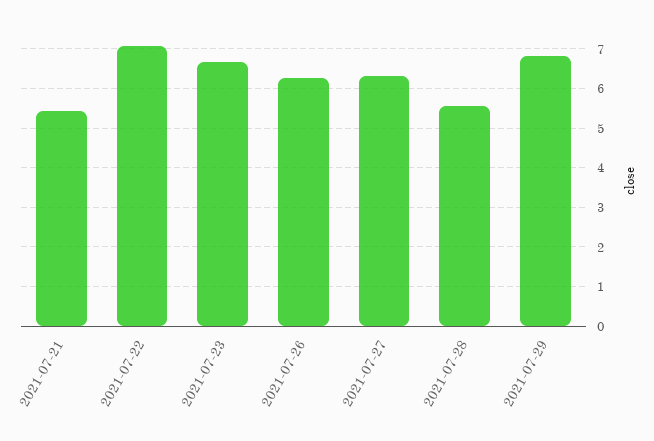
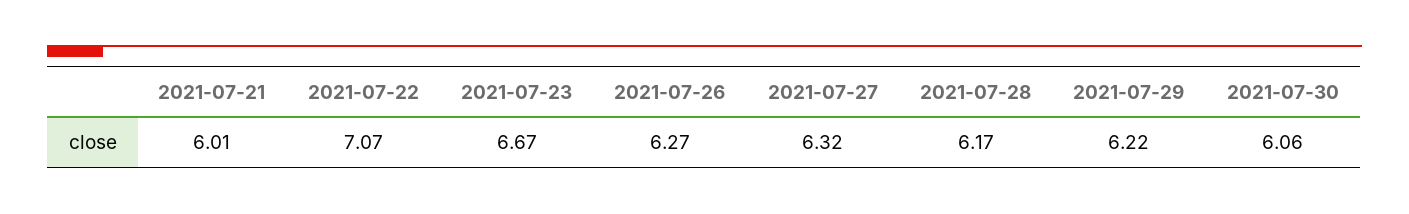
2021-07-21: 5.4 -> 6.01
2021-07-28: 5.6 -> 6.17
2021-07-29: 6.8 -> 6.22
2021-07-30: none -> 6.06

